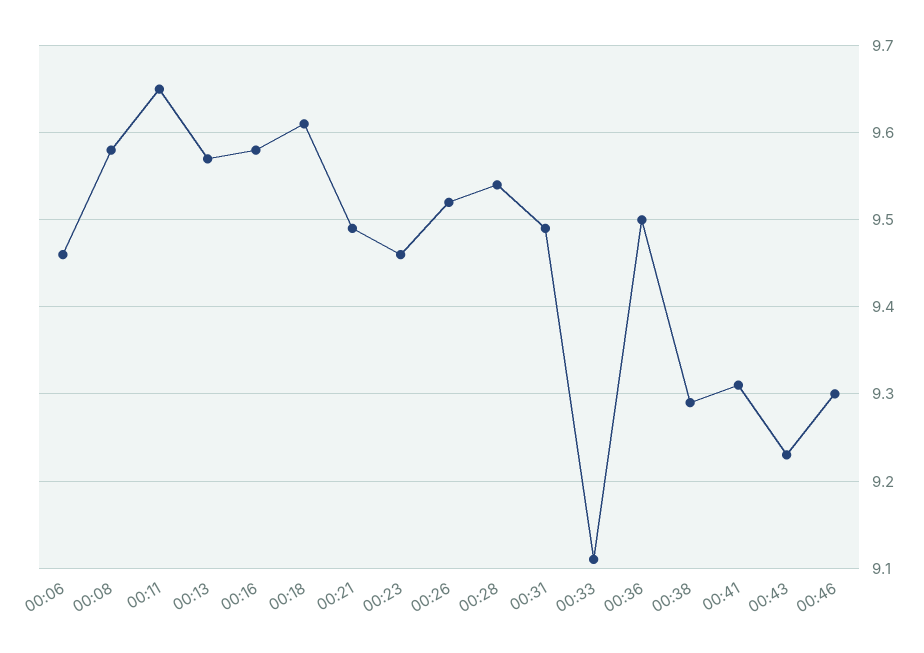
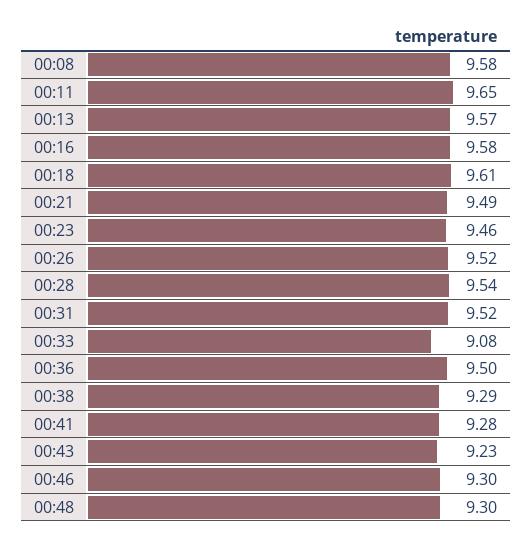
00:06: 9.46 -> none
00:31: 9.49 -> 9.52
00:33: 9.11 -> 9.08
00:41: 9.31 -> 9.28
00:48: none -> 9.3

